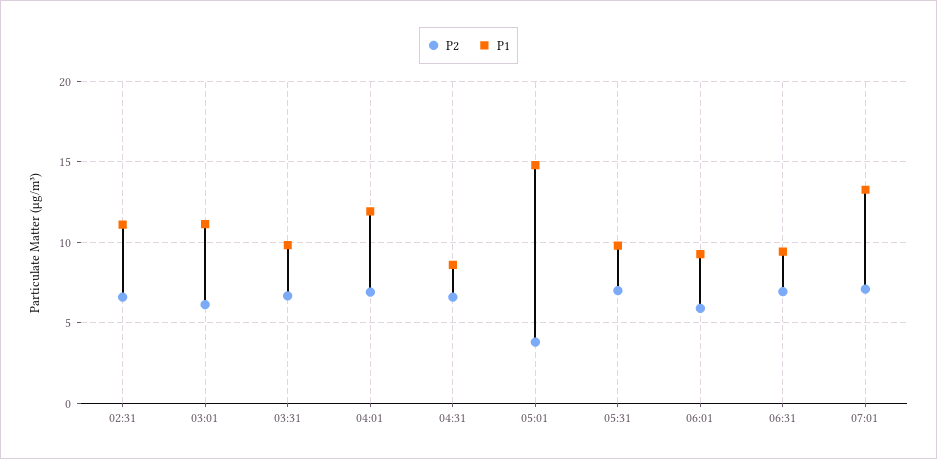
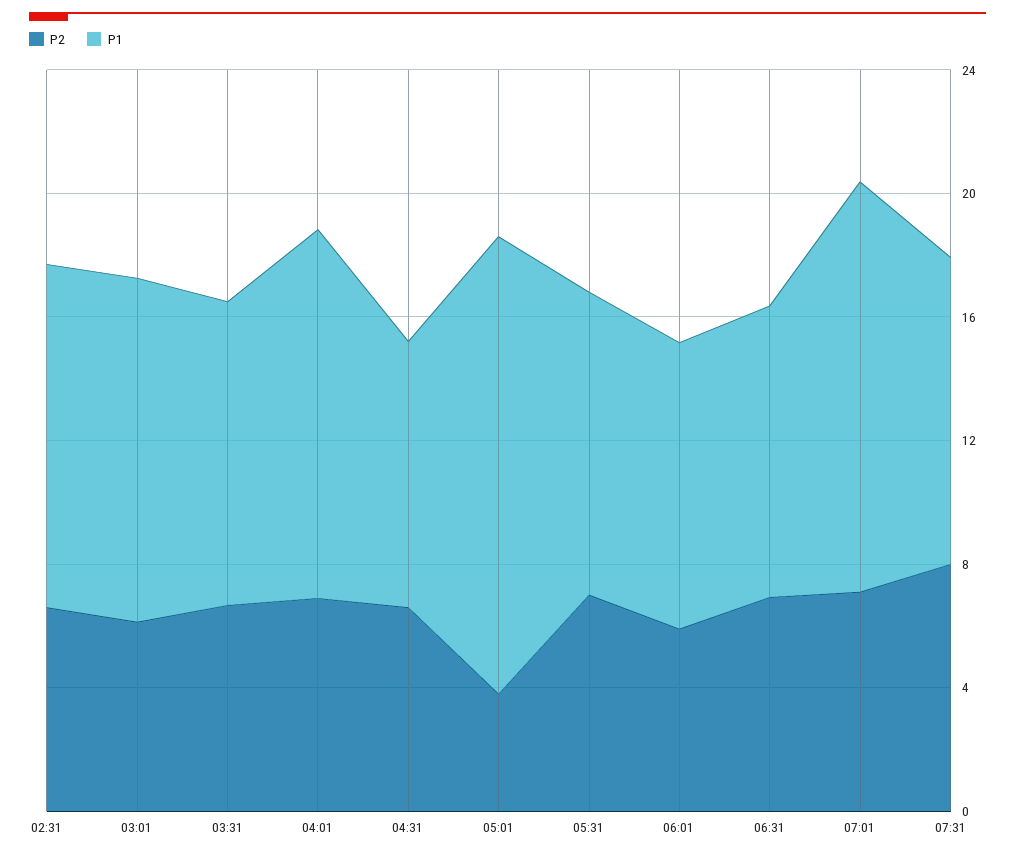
P2, 07:31: none -> 8
P1, 07:31: none -> 10

